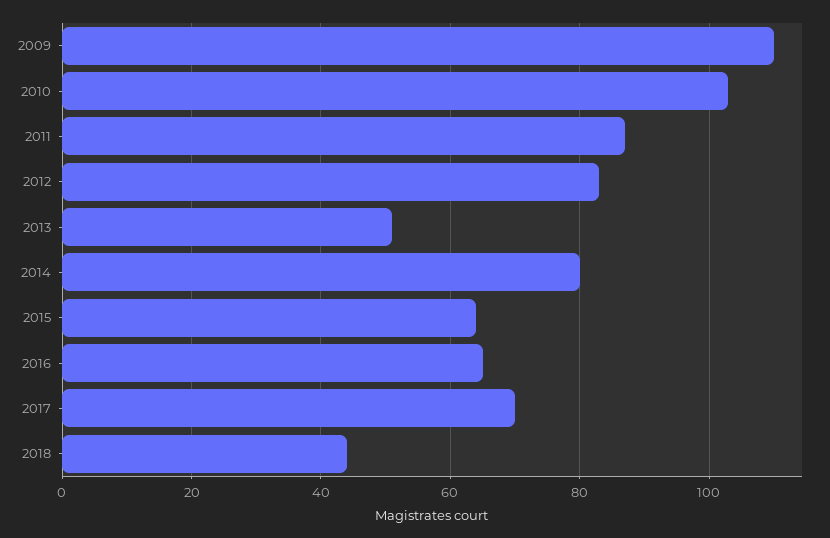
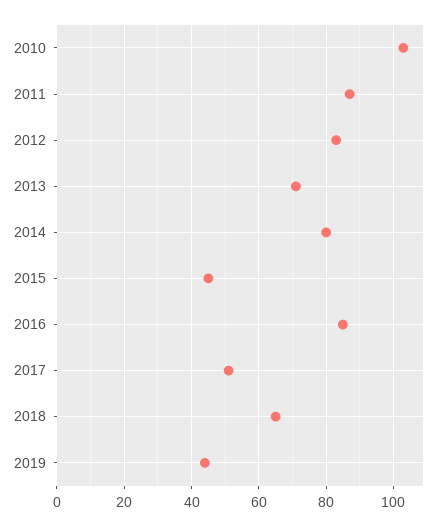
2009: 110 -> none
2013: 50 -> 70
2015: 65 -> 45
2016: 65 -> 85
2017: 70 -> 50
2018: 45 -> 65
2019: none -> 45

